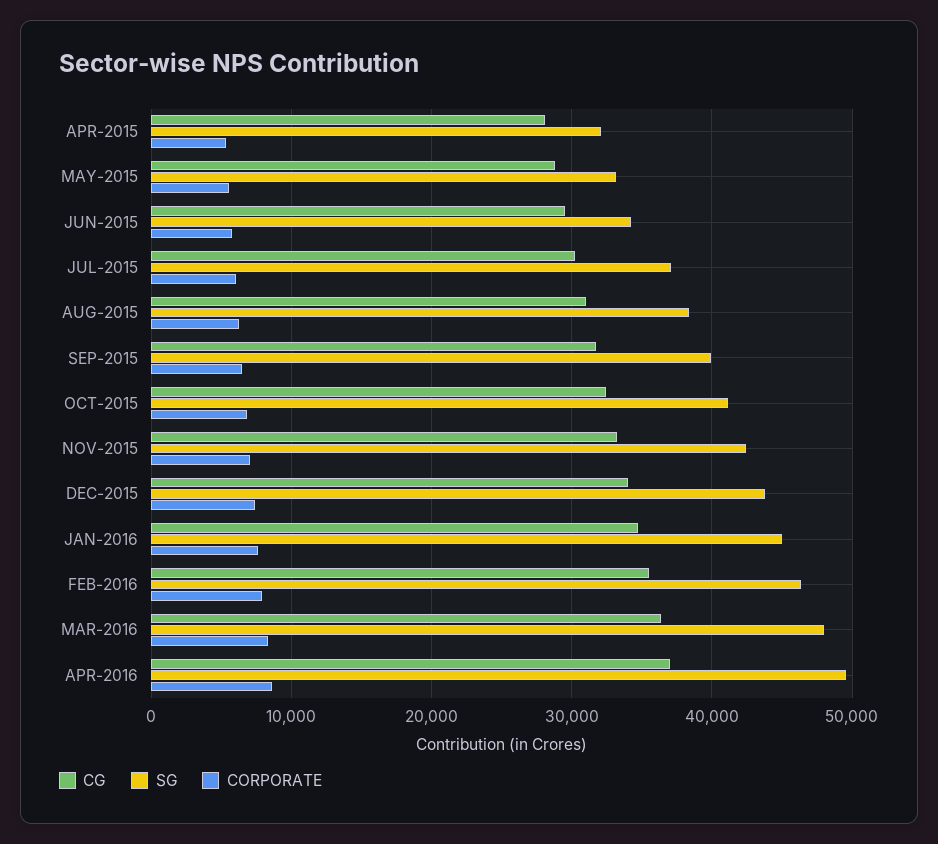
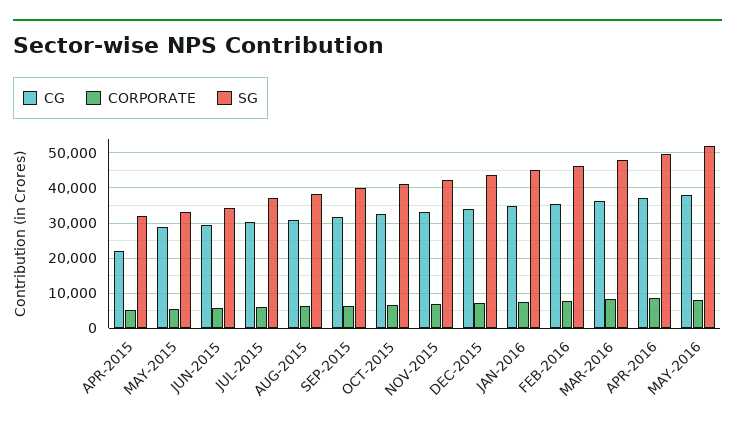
CG, APR-2015: 28000 -> 22000
CG, MAY-2016: none -> 38000
CORPORATE, MAY-2016: none -> 8000
SG, MAY-2016: none -> 52000

